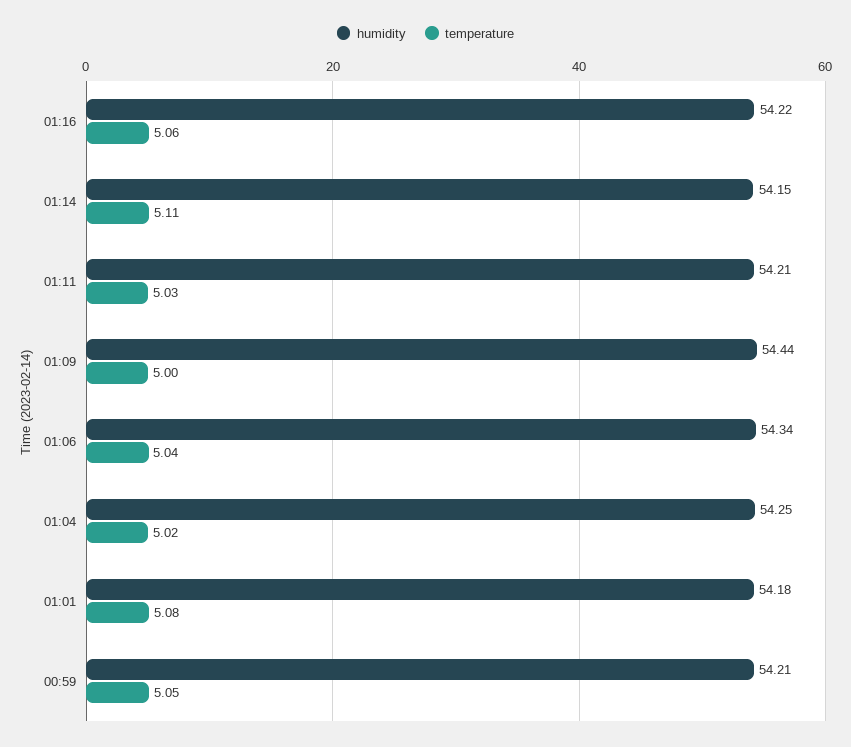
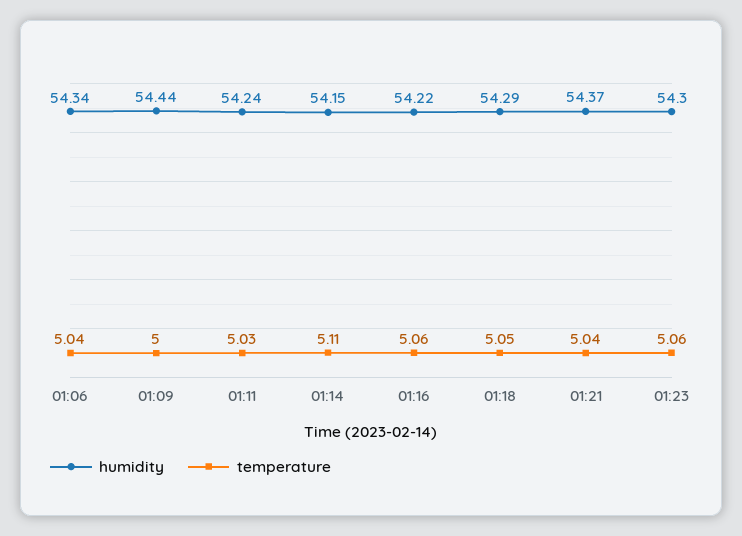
humidity, 01:11: 54.21 -> 54.24
humidity, 01:04: 54.25 -> none
temperature, 01:04: 5.02 -> none
humidity, 01:01: 54.18 -> none
temperature, 01:01: 5.08 -> none
humidity, 00:59: 54.21 -> none
temperature, 00:59: 5.05 -> none
humidity, 01:18: none -> 54.29
temperature, 01:18: none -> 5.05
humidity, 01:21: none -> 54.37
temperature, 01:21: none -> 5.04
humidity, 01:23: none -> 54.3
temperature, 01:23: none -> 5.06

